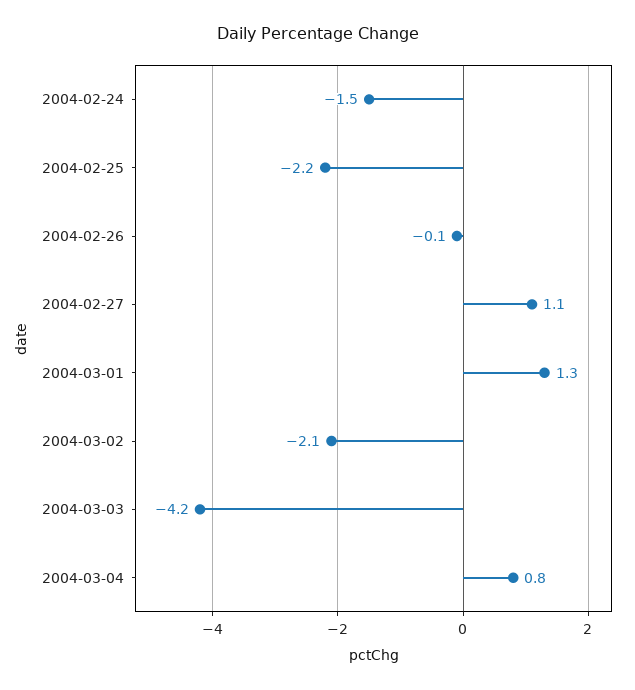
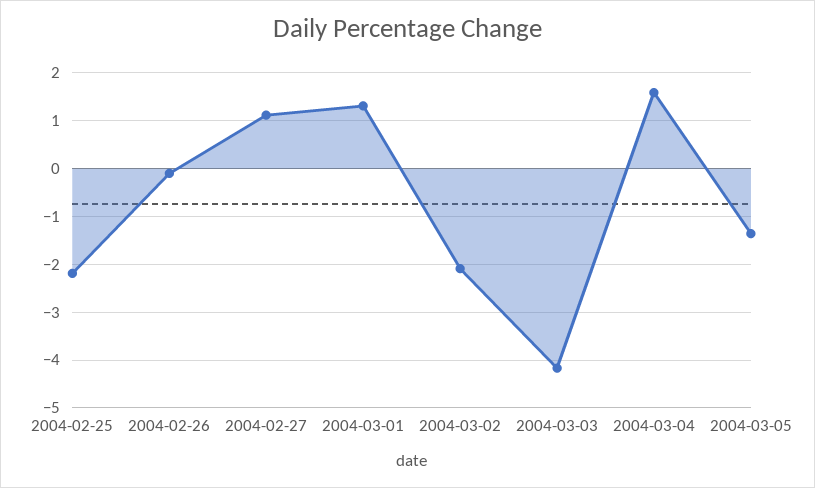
2004-02-24: -1.5 -> none
2004-03-04: 0.8 -> 1.6
2004-03-05: none -> -1.4

